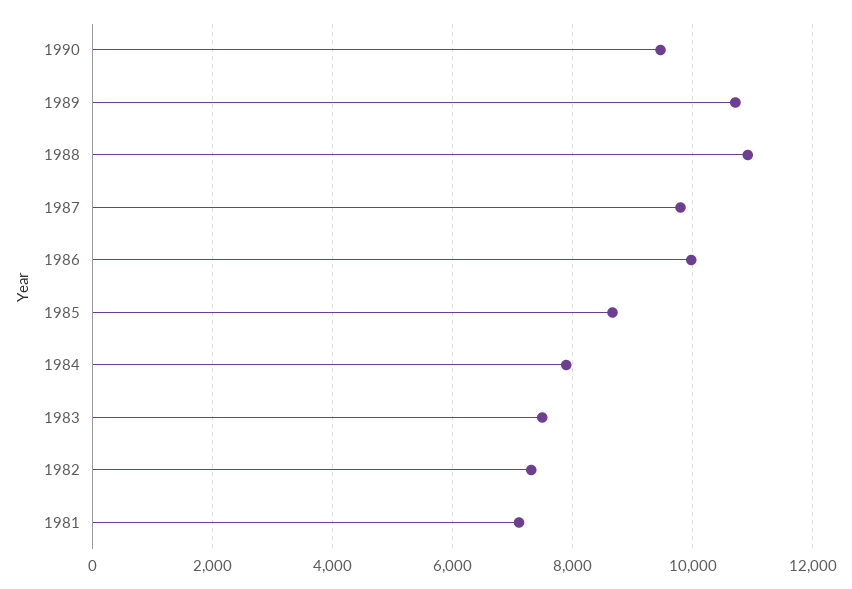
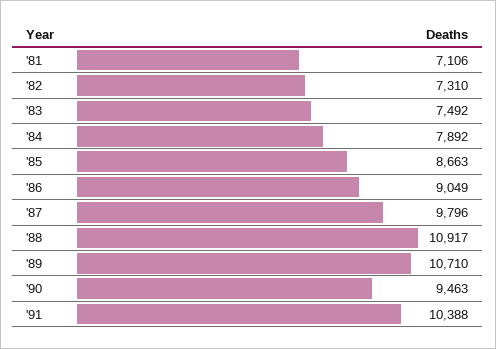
1986: 10000 -> 9049
'91: none -> 10388

